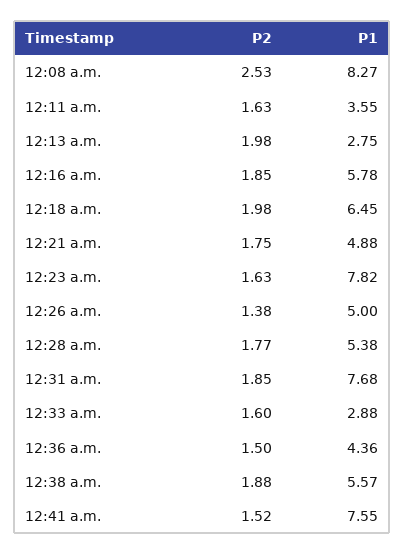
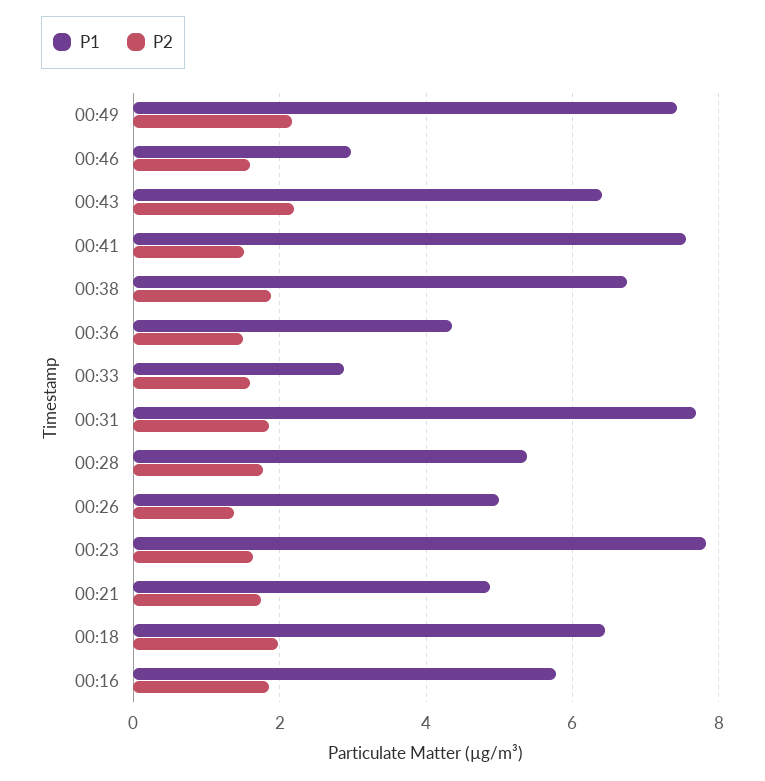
P2, 12:08 a.m.: 2.53 -> none
P1, 12:08 a.m.: 8.27 -> none
P2, 12:11 a.m.: 1.63 -> none
P1, 12:11 a.m.: 3.55 -> none
P2, 12:13 a.m.: 1.98 -> none
P1, 12:13 a.m.: 2.75 -> none
P1, 12:38 a.m.: 5.57 -> 6.8
P1, 00:49: none -> 7.4
P2, 00:49: none -> 2.2
P1, 00:46: none -> 3
P2, 00:46: none -> 1.6
P1, 00:43: none -> 6.4
P2, 00:43: none -> 2.2

